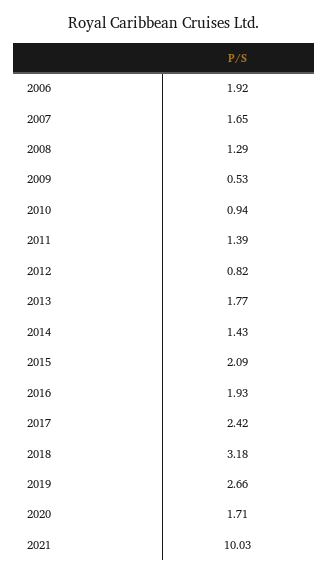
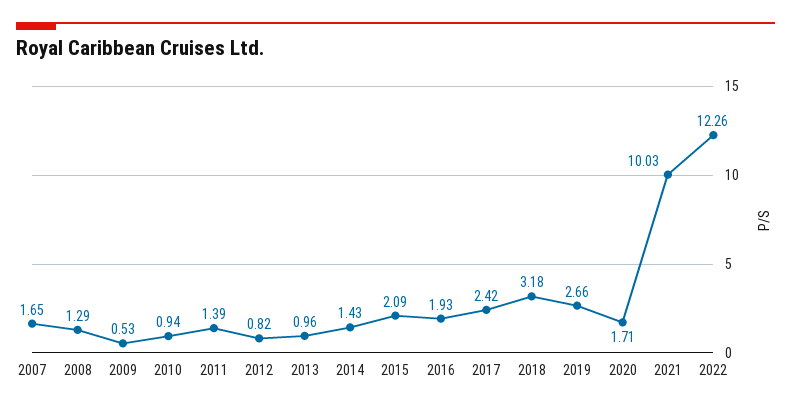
2006: 1.92 -> none
2013: 1.77 -> 0.96
2022: none -> 12.26

